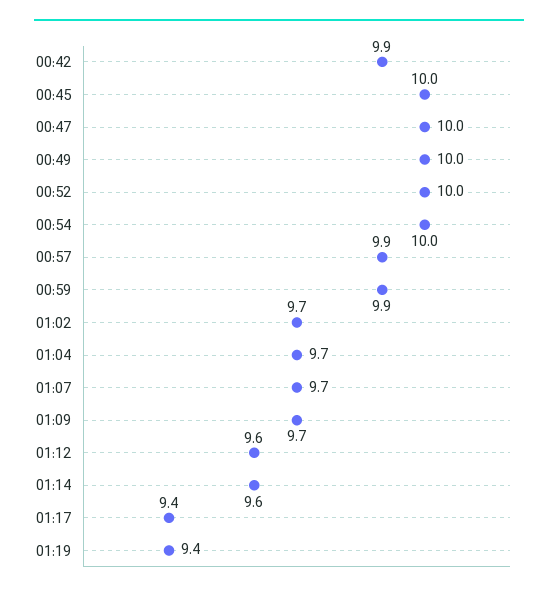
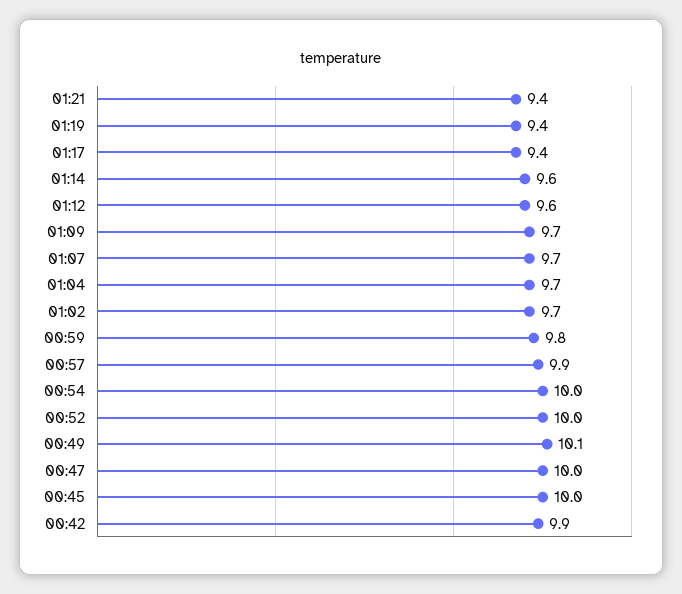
00:49: 10 -> 10.1
00:59: 9.9 -> 9.8
01:21: none -> 9.4

